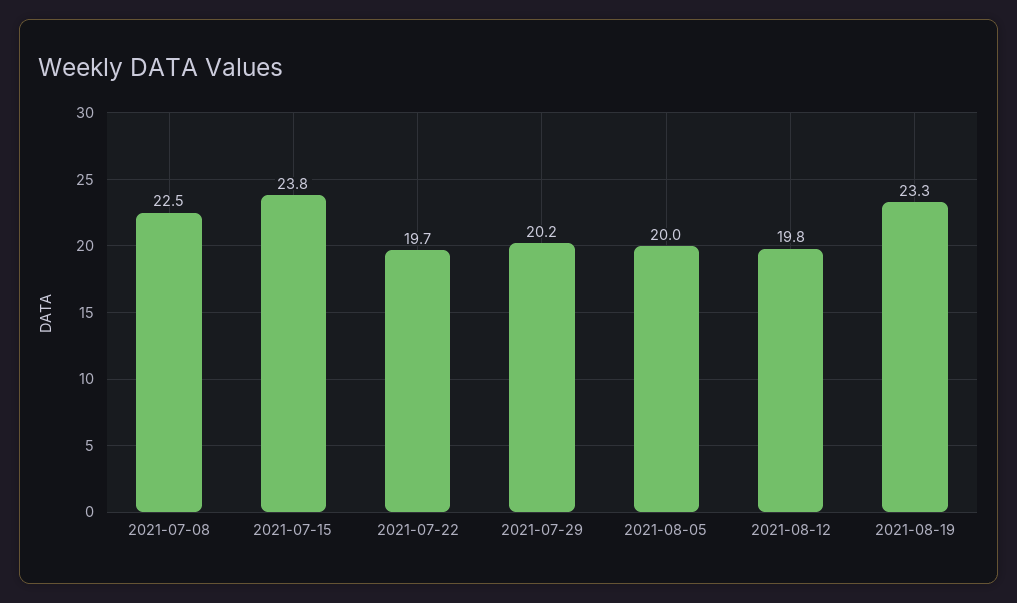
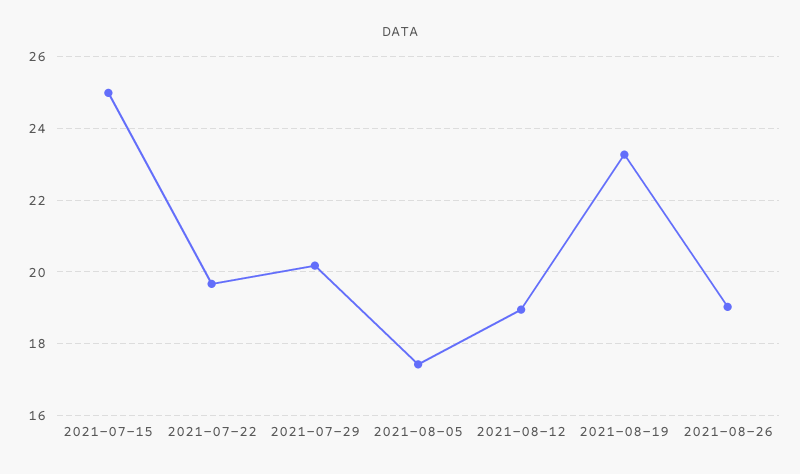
2021-07-08: 22.5 -> none
2021-07-15: 23.8 -> 25
2021-08-05: 20 -> 17.4
2021-08-12: 19.8 -> 19
2021-08-26: none -> 19

